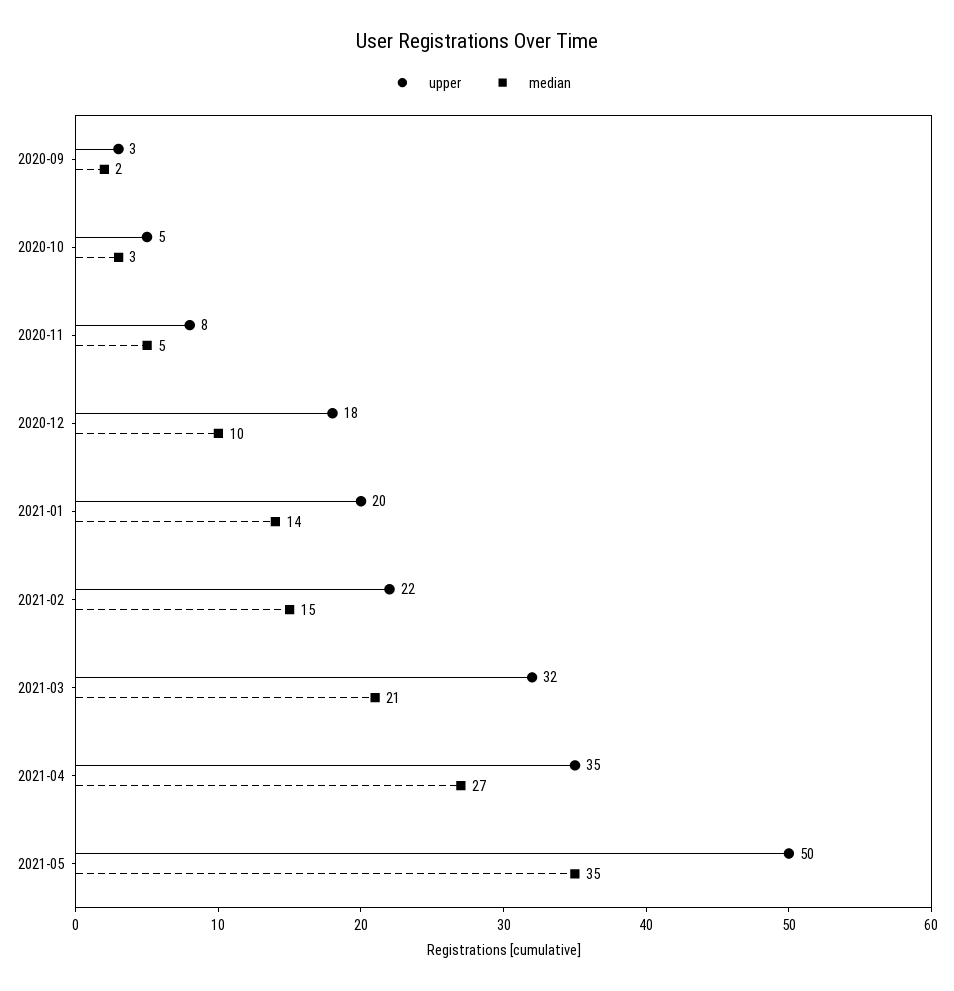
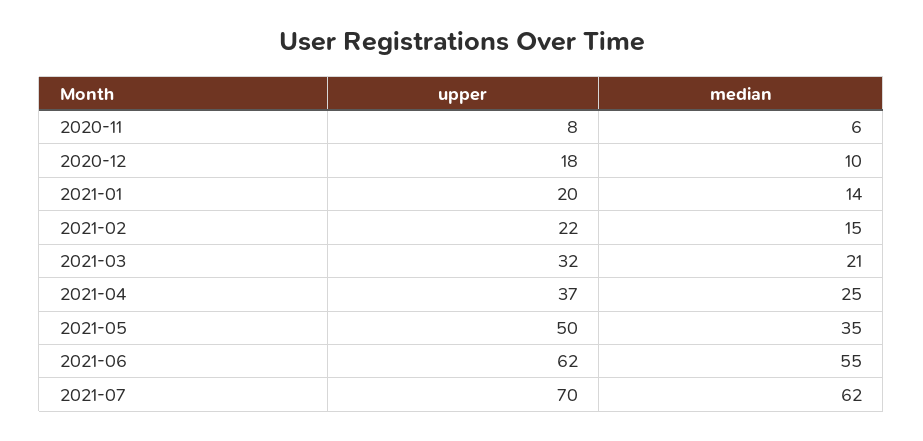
upper, 2020-09: 3 -> none
median, 2020-09: 2 -> none
upper, 2020-10: 5 -> none
median, 2020-10: 3 -> none
median, 2020-11: 5 -> 6
upper, 2021-04: 35 -> 37
median, 2021-04: 27 -> 25
upper, 2021-06: none -> 62
median, 2021-06: none -> 55
upper, 2021-07: none -> 70
median, 2021-07: none -> 62

